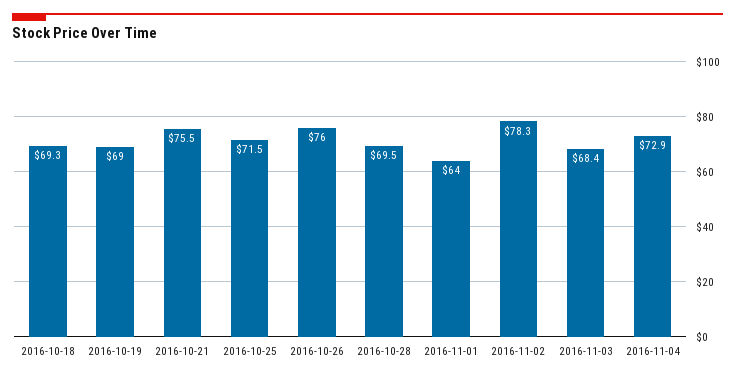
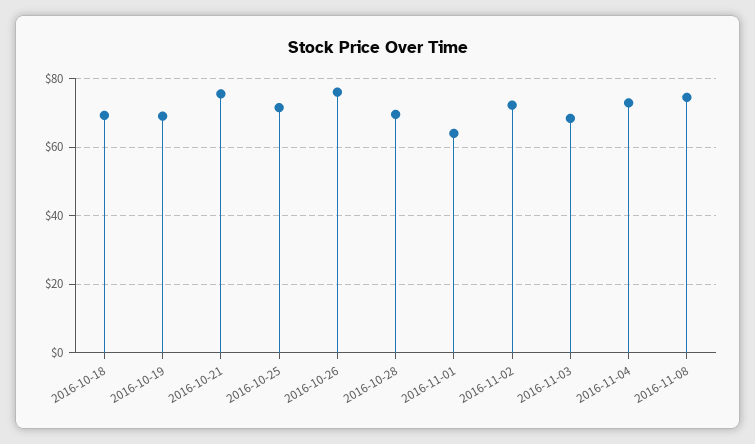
2016-11-02: 78.3 -> 72
2016-11-08: none -> 74

